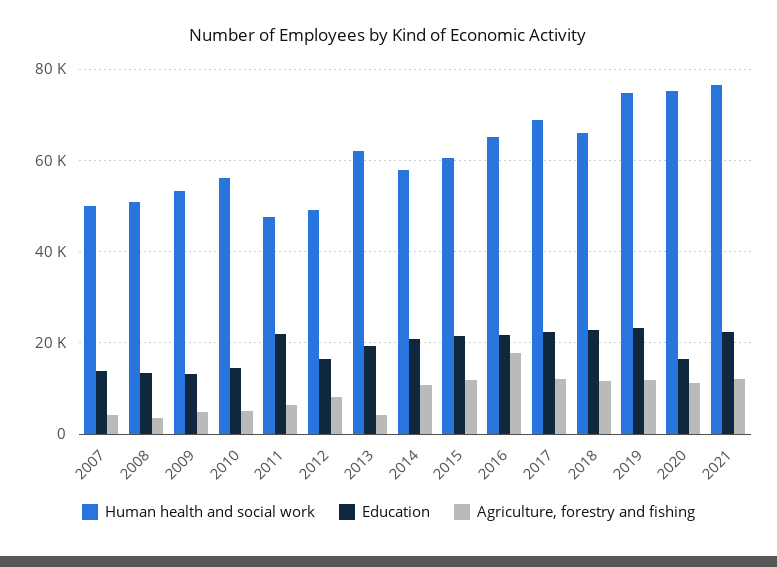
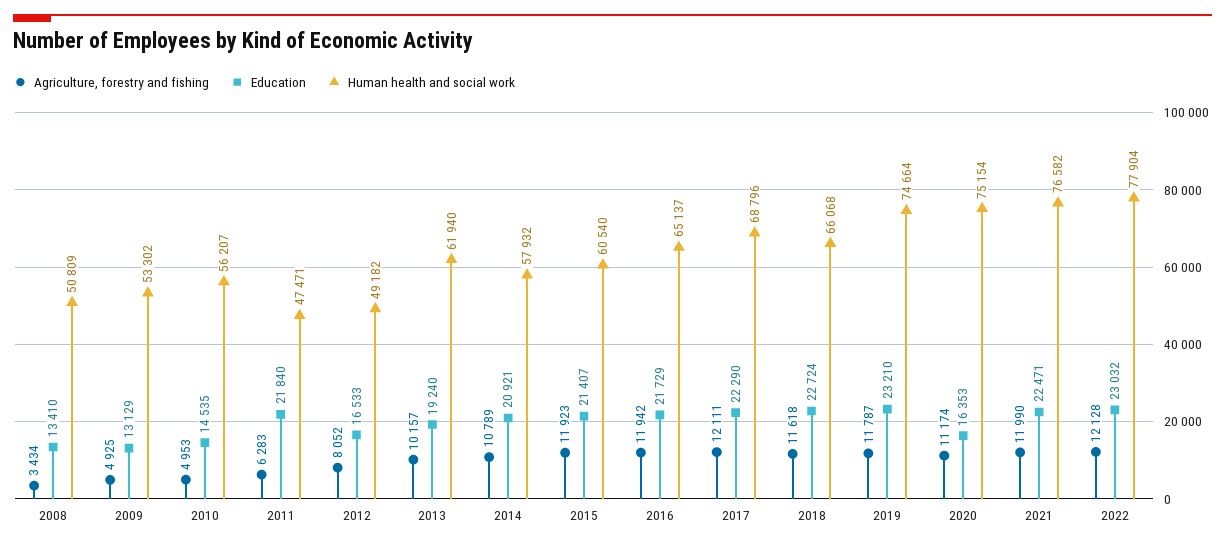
Human health and social work, 2007: 50000 -> none
Education, 2007: 14000 -> none
Agriculture, forestry and fishing, 2007: 4000 -> none
Agriculture, forestry and fishing, 2013: 4000 -> 10157
Agriculture, forestry and fishing, 2016: 18000 -> 11942
Agriculture, forestry and fishing, 2022: none -> 12128
Education, 2022: none -> 23032
Human health and social work, 2022: none -> 77904

